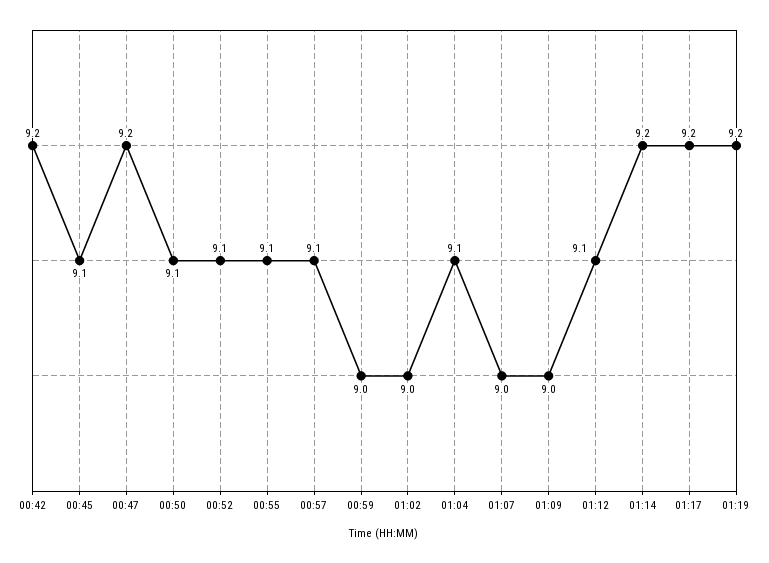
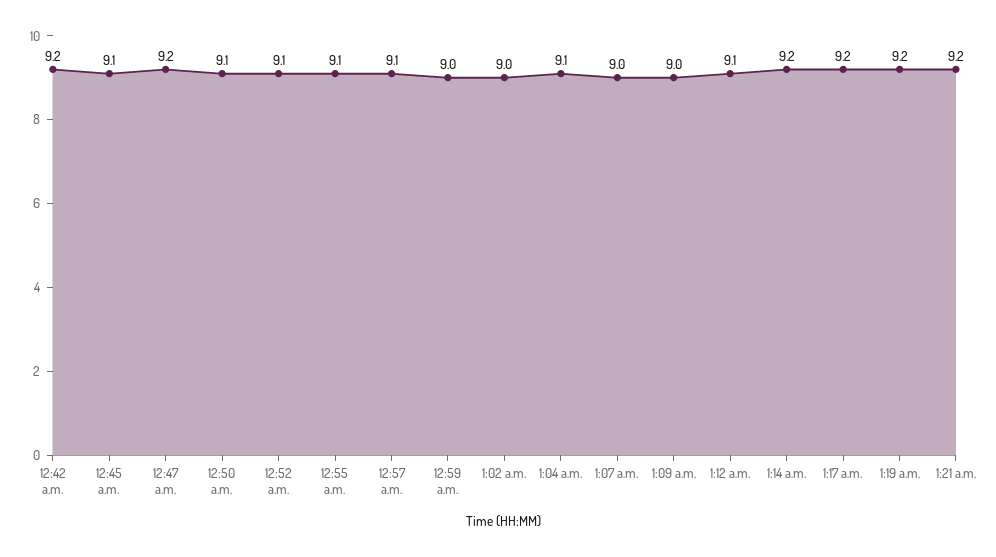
1:21 a.m.: none -> 9.2

